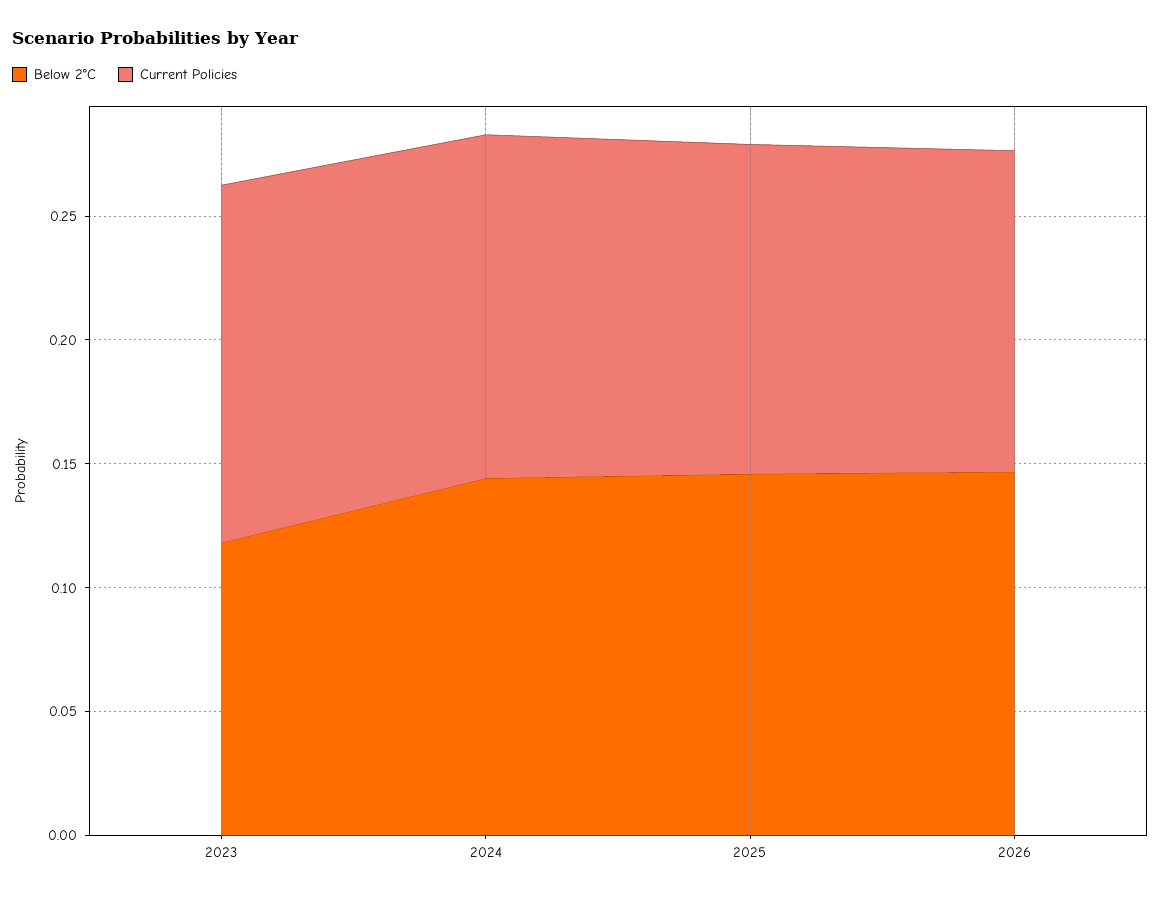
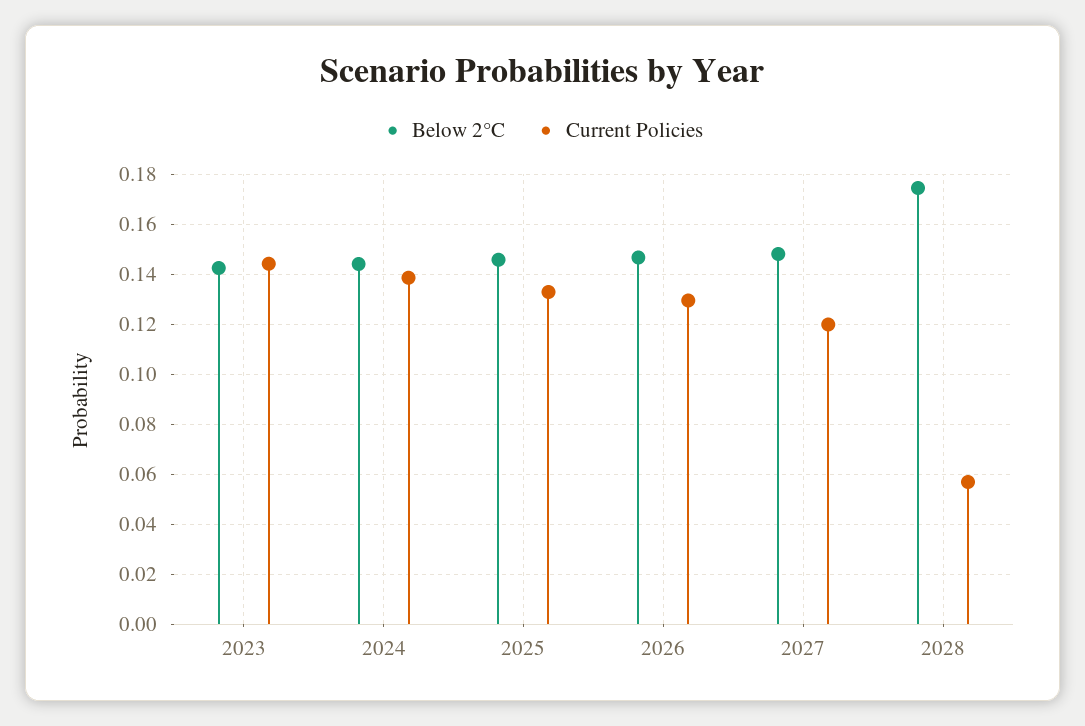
Below 2°C, 2023: 0.12 -> 0.1425
Below 2°C, 2027: none -> 0.1475
Current Policies, 2027: none -> 0.12
Below 2°C, 2028: none -> 0.175
Current Policies, 2028: none -> 0.0575

